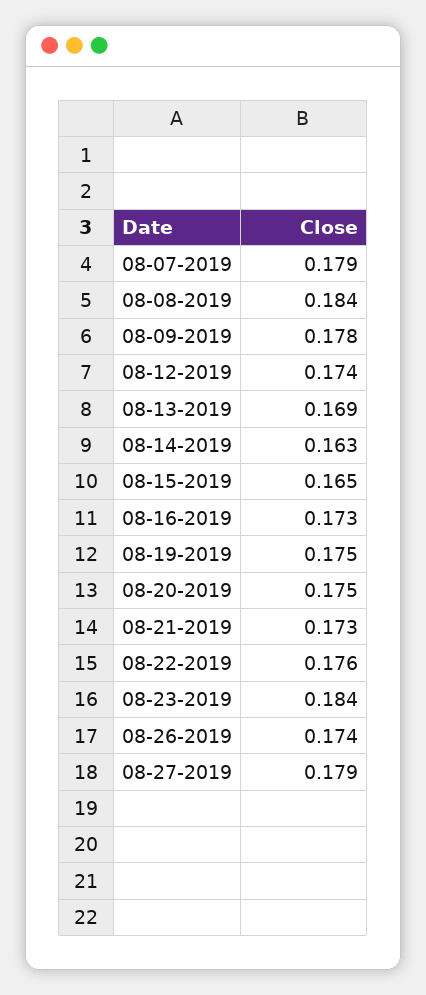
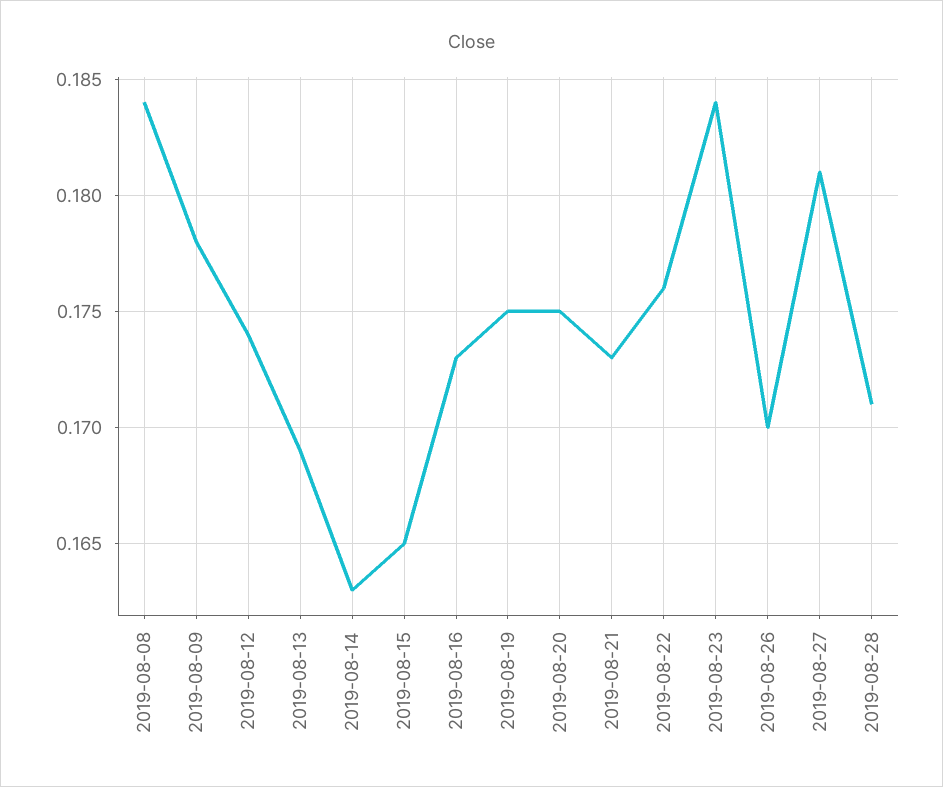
08-07-2019: 0.179 -> none
08-26-2019: 0.174 -> 0.17
08-27-2019: 0.179 -> 0.181
2019-08-28: none -> 0.171

